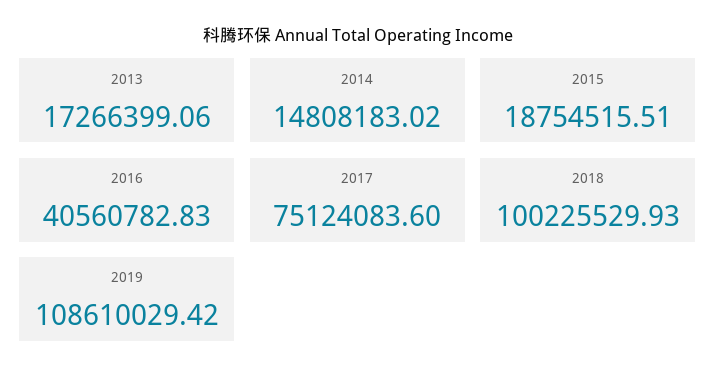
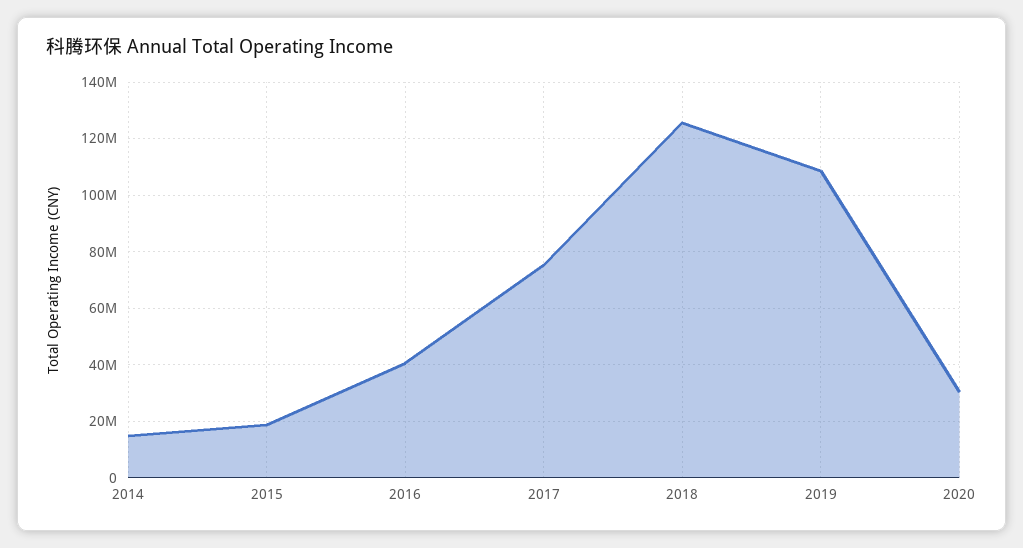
2013: 17266399.06 -> none
2018: 100225529.93 -> 125000000
2020: none -> 30000000

